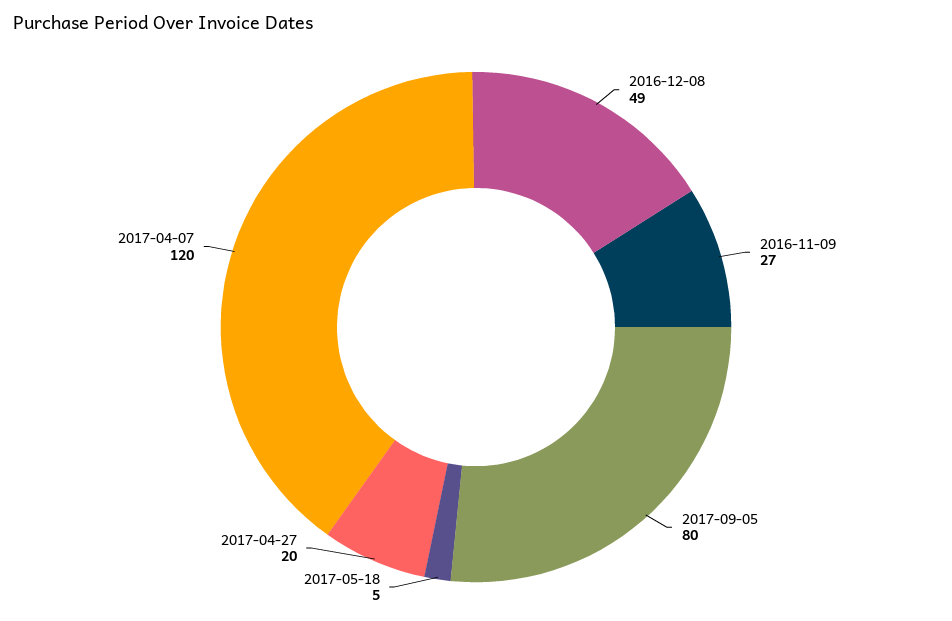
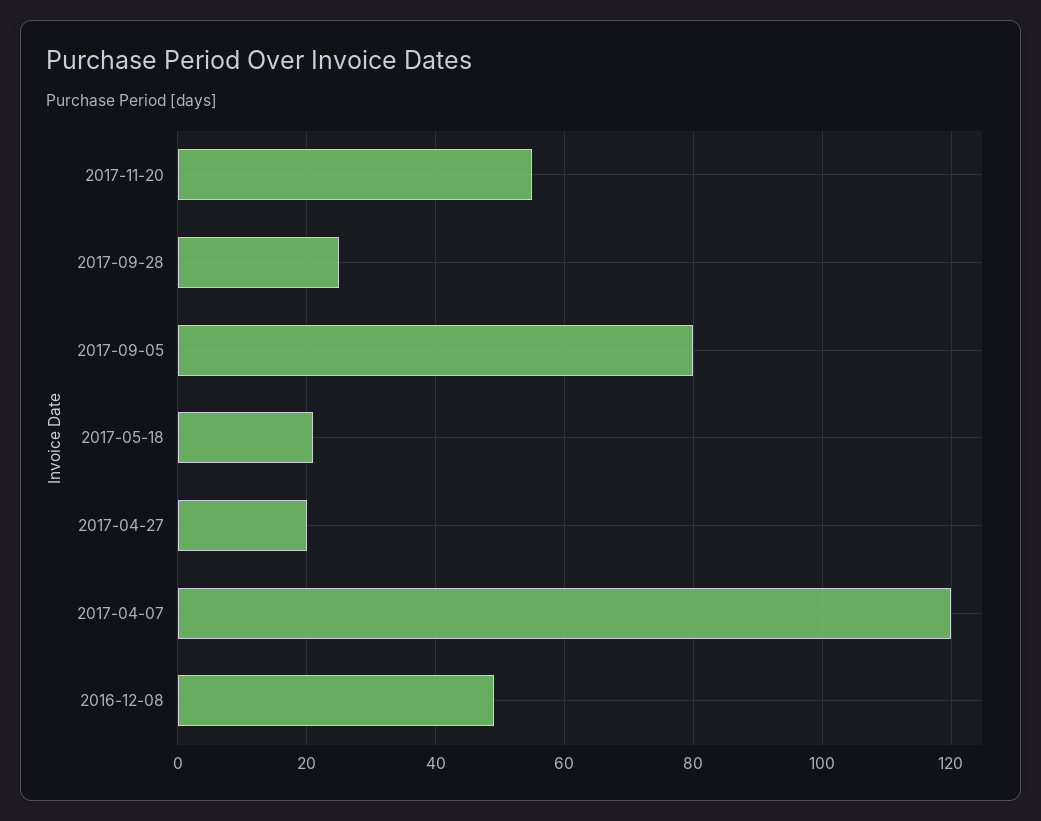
2016-11-09: 27 -> none
2017-05-18: 5 -> 20
2017-11-20: none -> 55
2017-09-28: none -> 25

